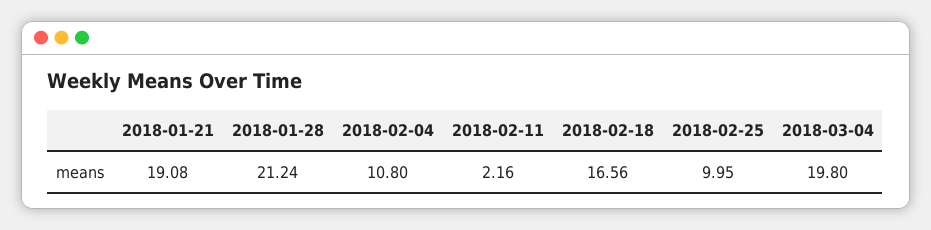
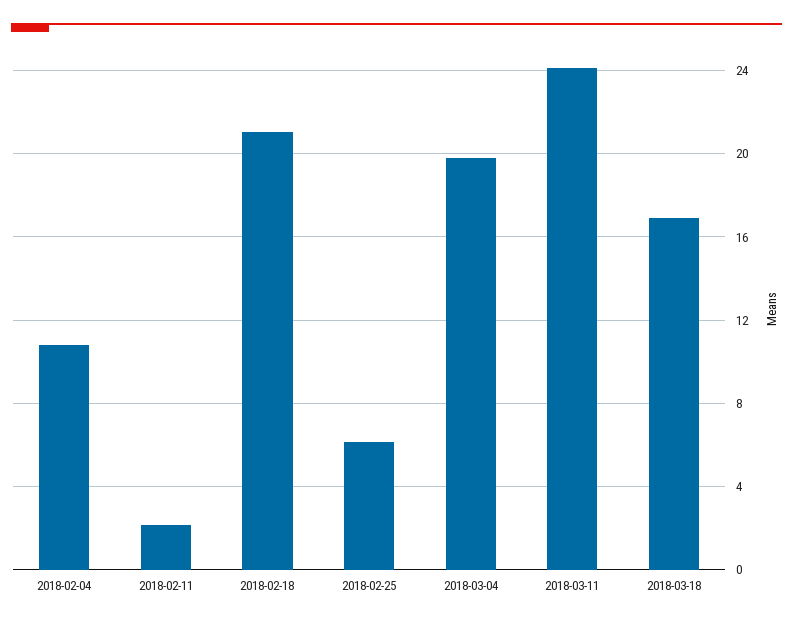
2018-01-21: 19.08 -> none
2018-01-28: 21.24 -> none
2018-02-18: 16.56 -> 21
2018-02-25: 9.95 -> 6
2018-03-11: none -> 24
2018-03-18: none -> 17

